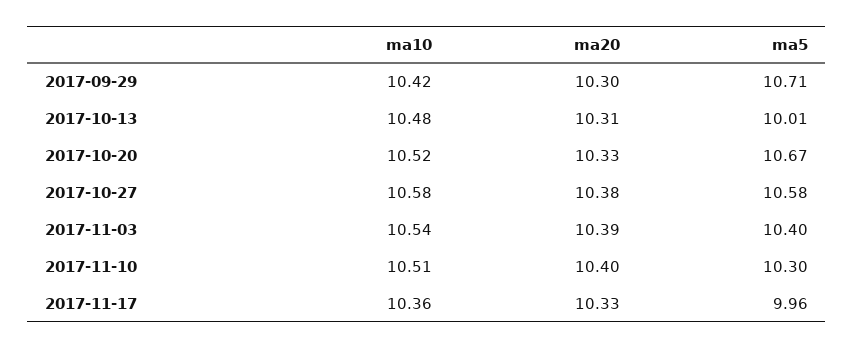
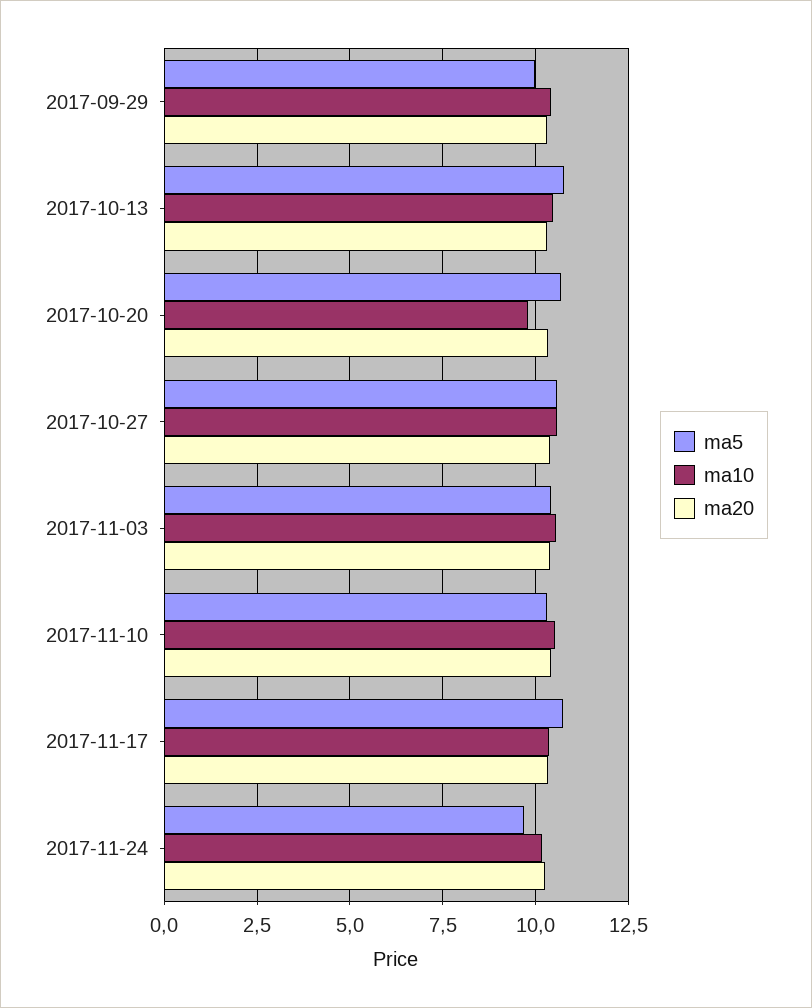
ma5, 2017-09-29: 10.71 -> 10
ma5, 2017-10-13: 10.01 -> 10.75
ma10, 2017-10-20: 10.52 -> 9.75
ma5, 2017-11-17: 9.96 -> 10.75
ma5, 2017-11-24: none -> 9.75
ma10, 2017-11-24: none -> 10.25
ma20, 2017-11-24: none -> 10.25

